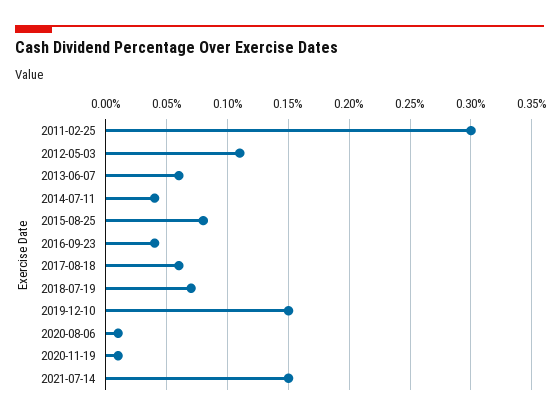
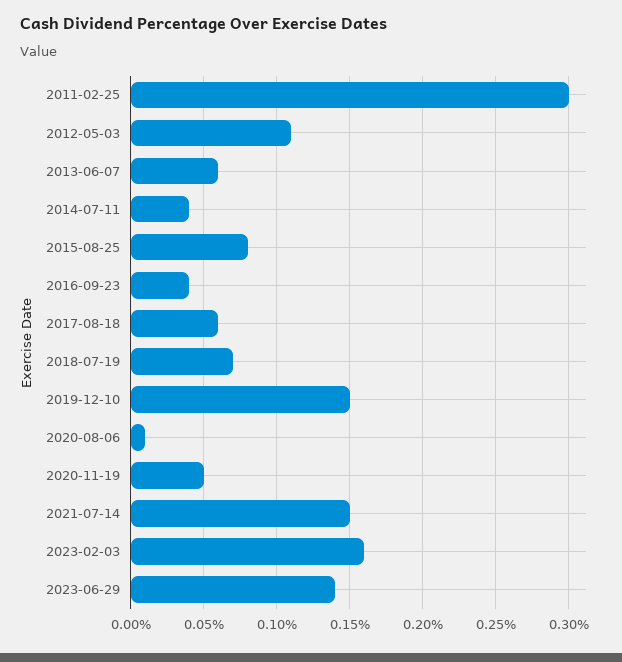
2020-11-19: 0.01 -> 0.05
2023-02-03: none -> 0.16
2023-06-29: none -> 0.14

